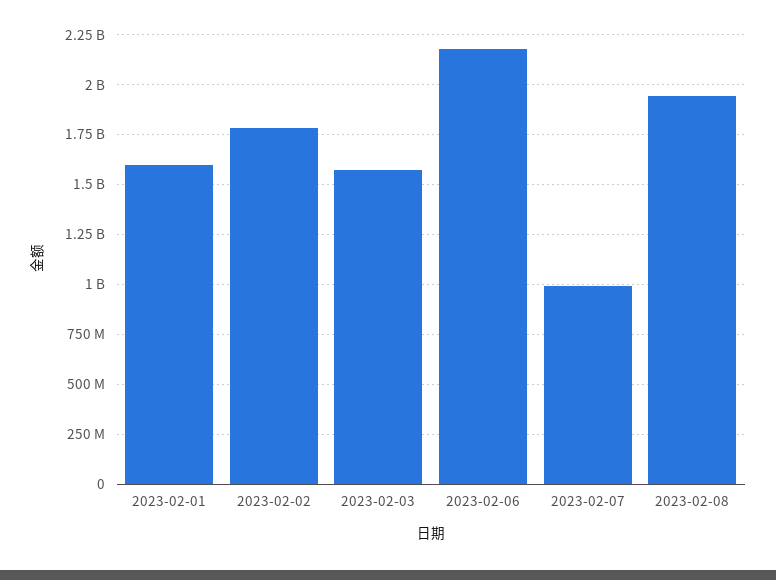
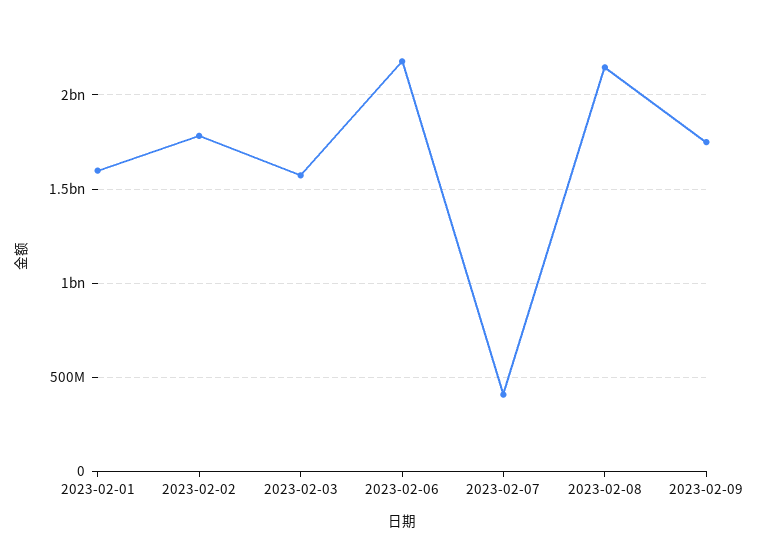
2023-02-07: 1000000000 -> 400000000
2023-02-08: 1950000000 -> 2150000000
2023-02-09: none -> 1750000000

